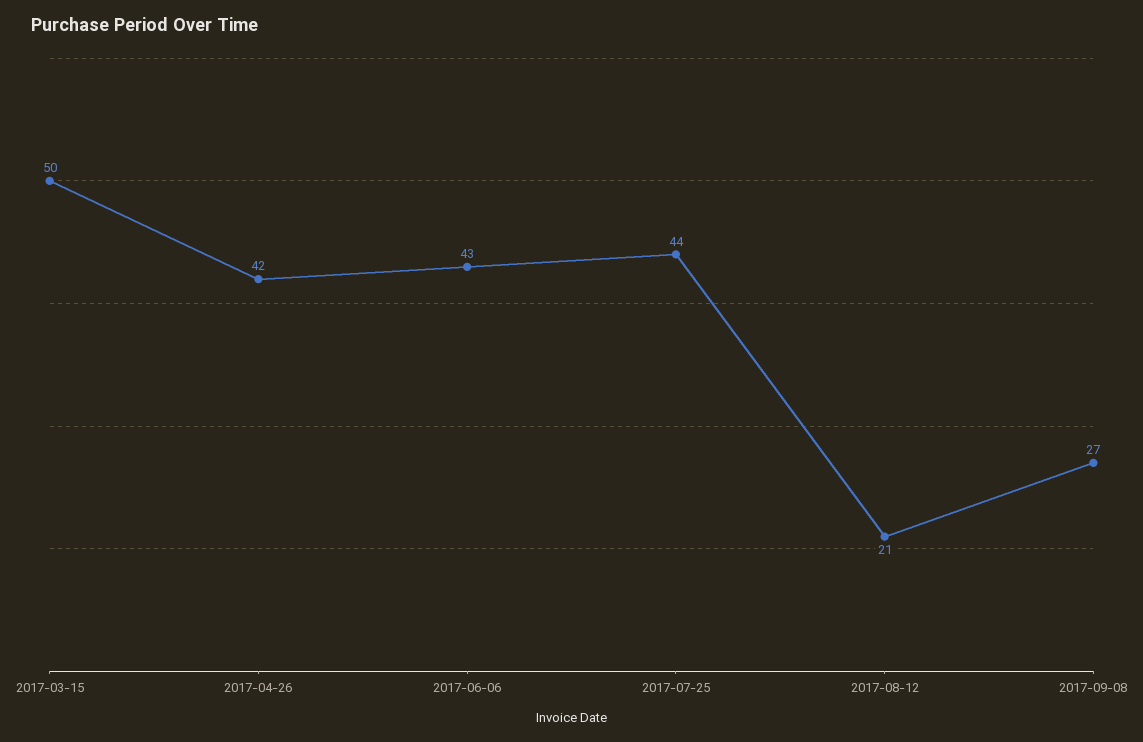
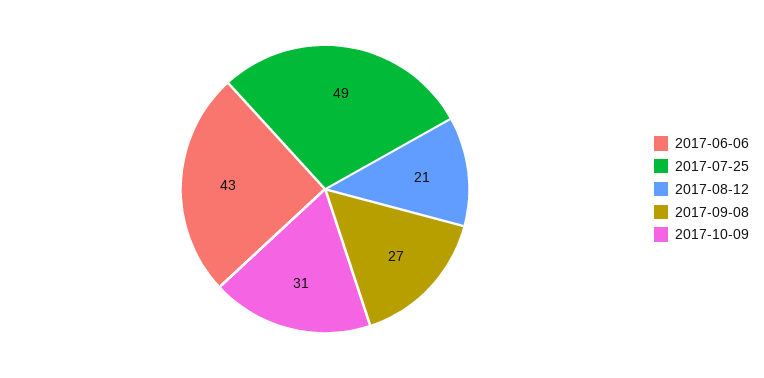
2017-03-15: 50 -> none
2017-04-26: 42 -> none
2017-07-25: 44 -> 49
2017-10-09: none -> 31

